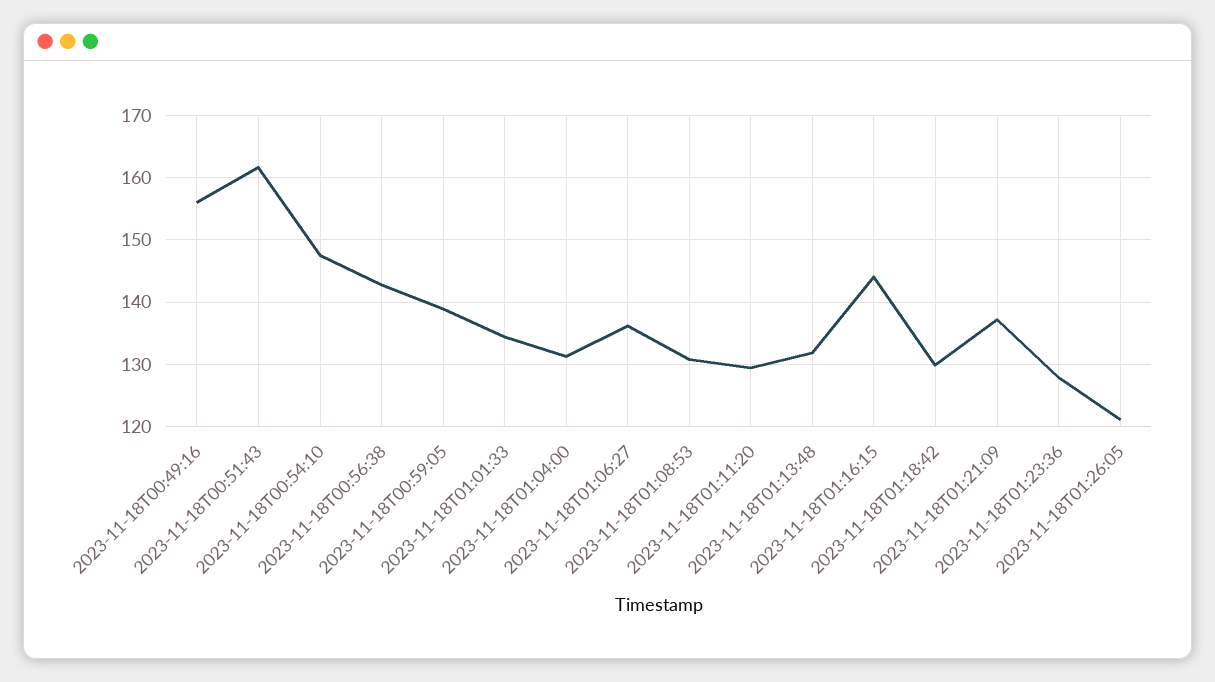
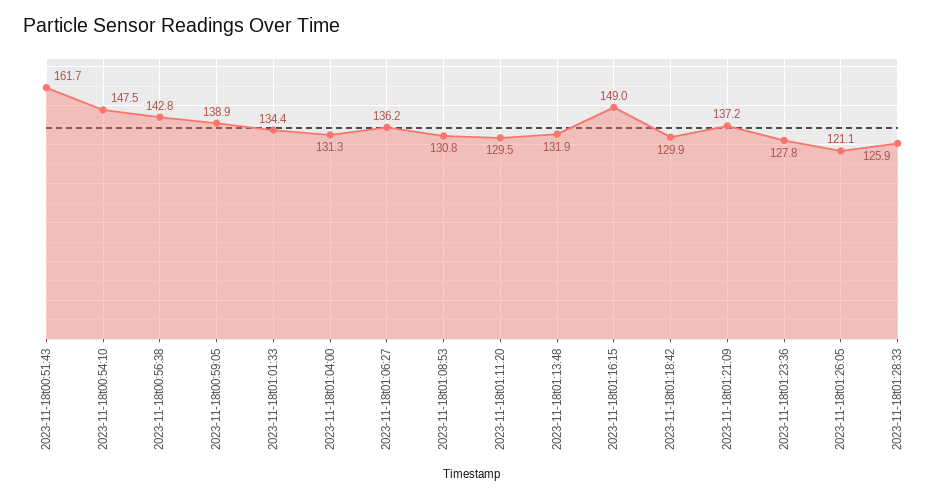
2023-11-18T00:49:16: 156 -> none
2023-11-18T01:16:15: 144 -> 149
2023-11-18t01:28:33: none -> 125.9

